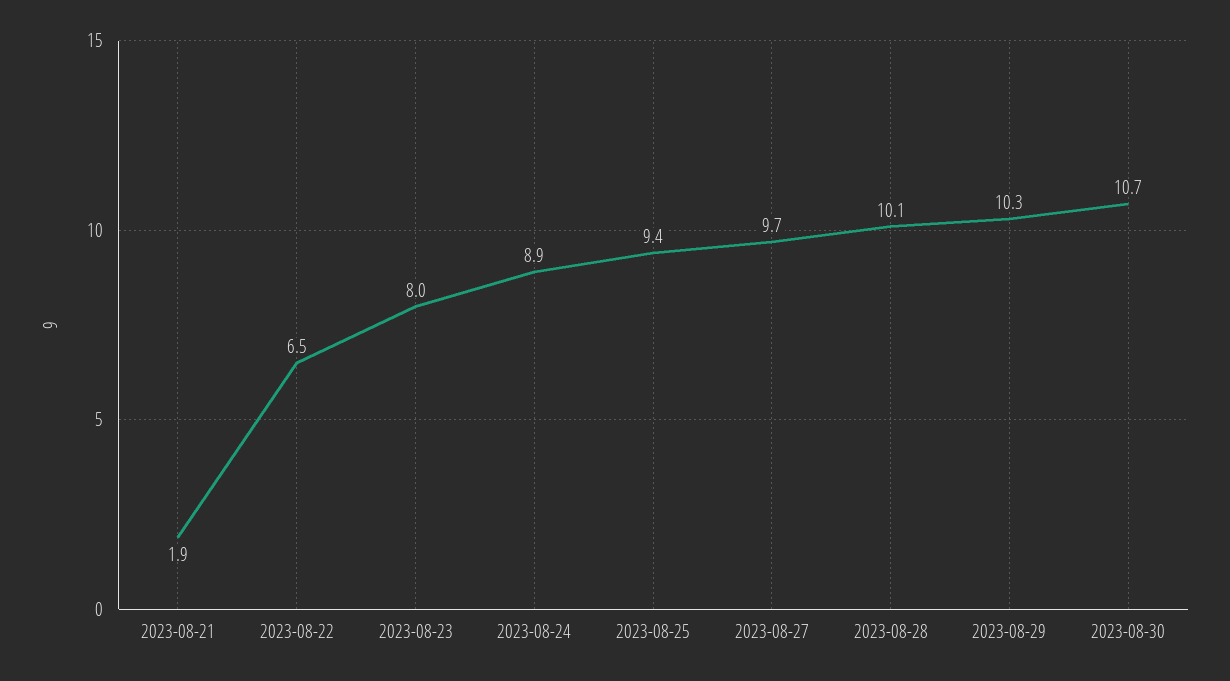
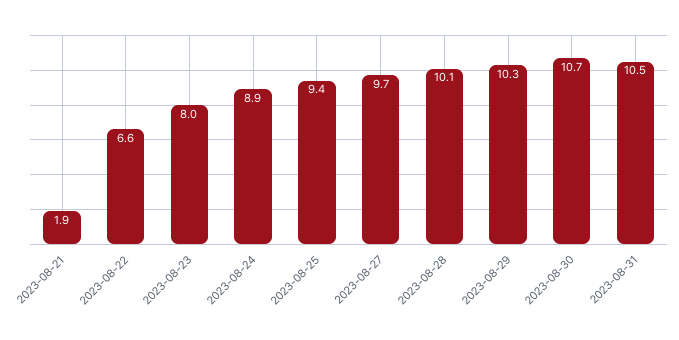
2023-08-22: 6.5 -> 6.6
2023-08-31: none -> 10.5

